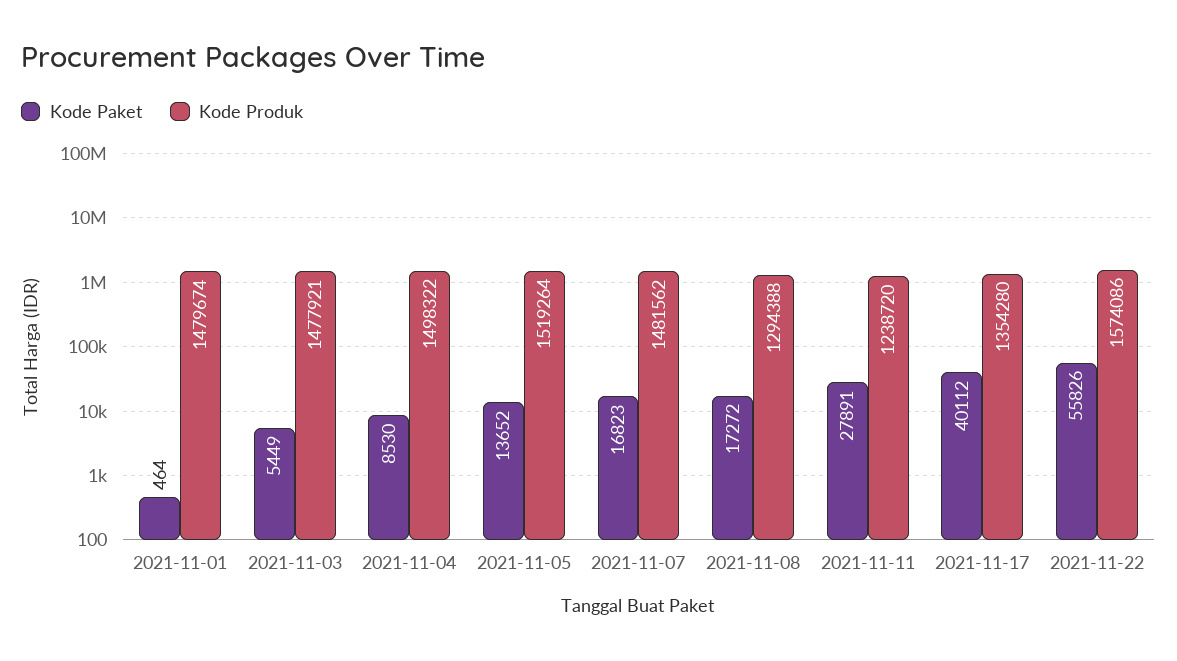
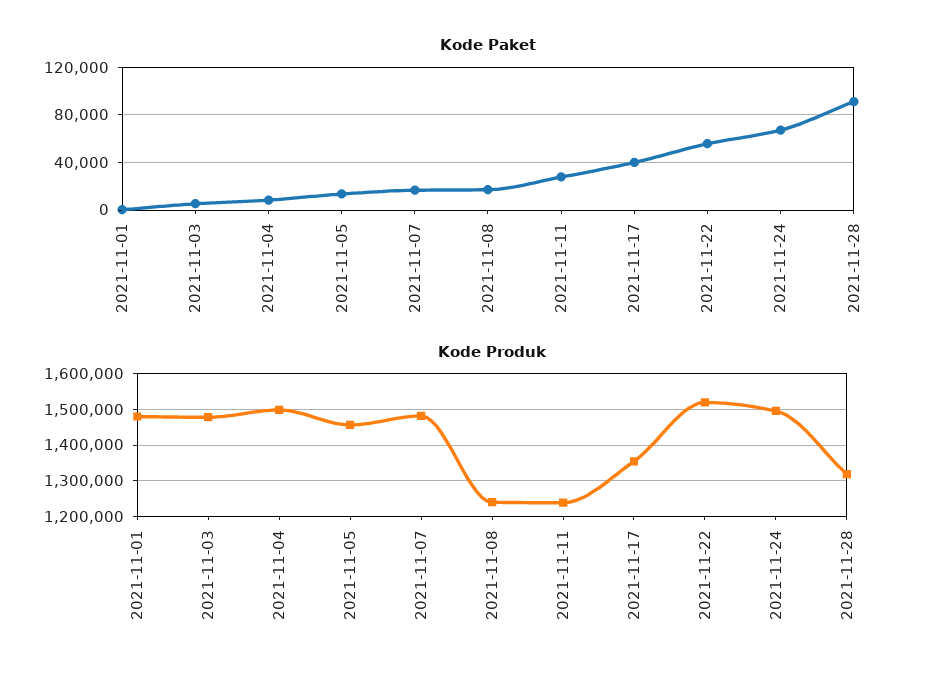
Kode Produk, 2021-11-05: 1519264 -> 1460000
Kode Produk, 2021-11-08: 1294388 -> 1240000
Kode Produk, 2021-11-22: 1574086 -> 1520000
Kode Paket, 2021-11-24: none -> 70000
Kode Paket, 2021-11-28: none -> 90000
Kode Produk, 2021-11-24: none -> 1500000
Kode Produk, 2021-11-28: none -> 1320000

